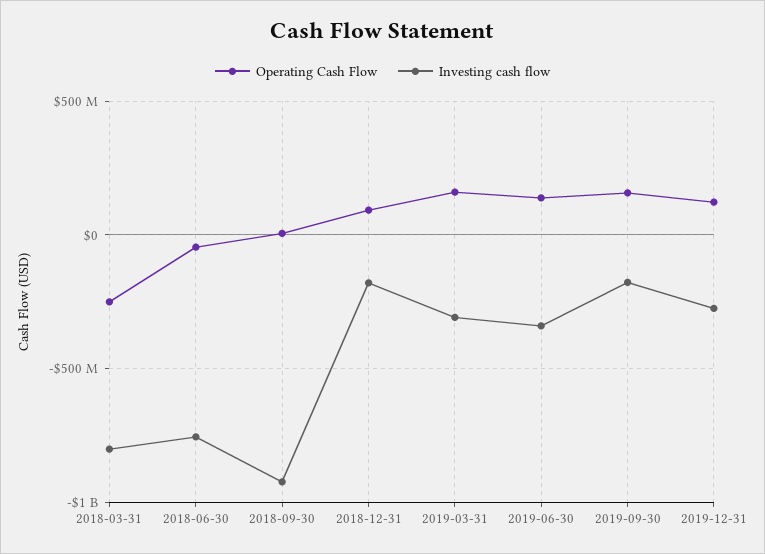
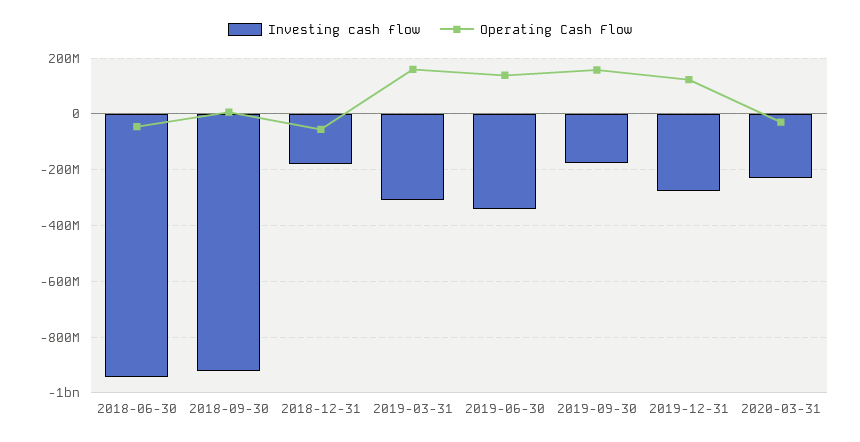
Operating Cash Flow, 2018-03-31: -250000000 -> none
Investing cash flow, 2018-03-31: -800000000 -> none
Investing cash flow, 2018-06-30: -750000000 -> -950000000
Operating Cash Flow, 2018-12-31: 100000000 -> -50000000
Investing cash flow, 2020-03-31: none -> -225000000
Operating Cash Flow, 2020-03-31: none -> -25000000

